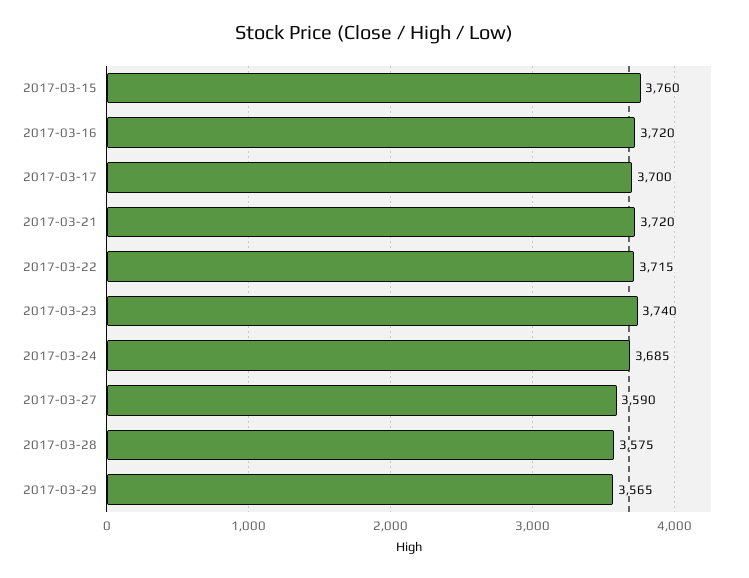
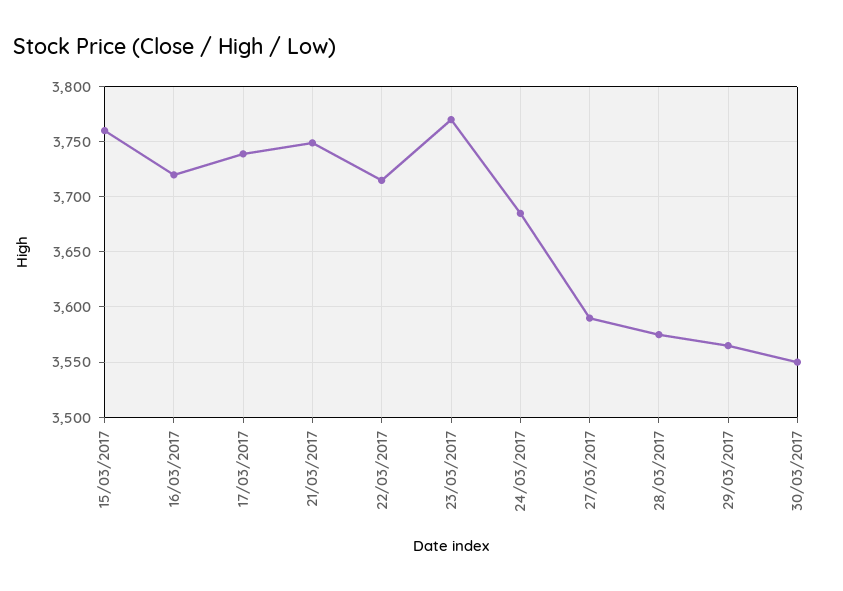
2017-03-17: 3700 -> 3740
2017-03-21: 3720 -> 3750
2017-03-23: 3740 -> 3770
30/03/2017: none -> 3550

